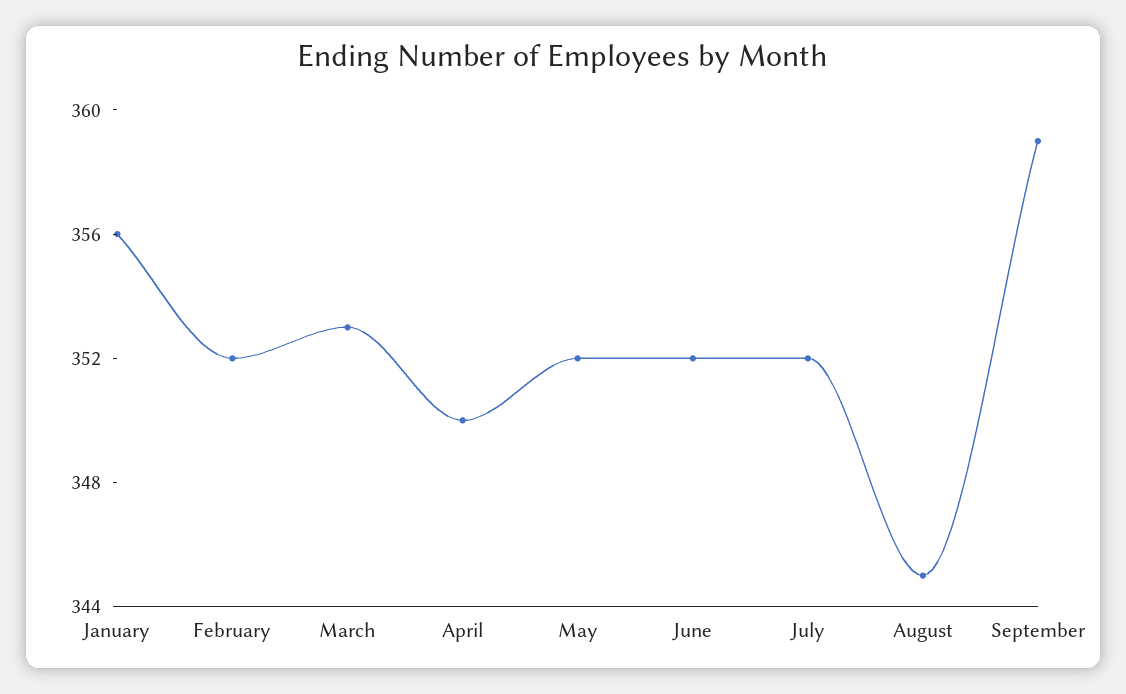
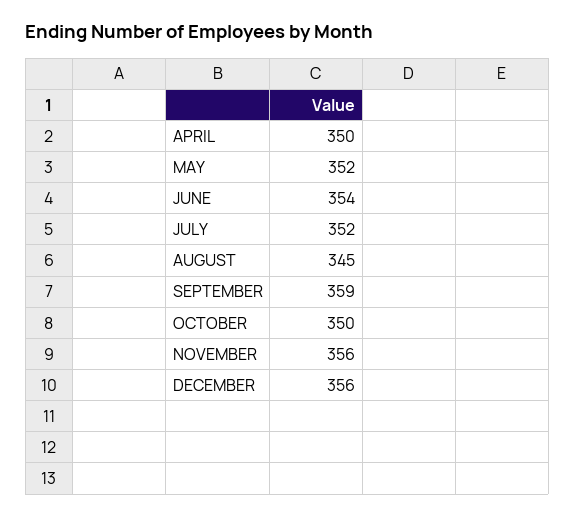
January: 356 -> none
February: 352 -> none
March: 353 -> none
June: 352 -> 354
OCTOBER: none -> 350
NOVEMBER: none -> 356
DECEMBER: none -> 356

